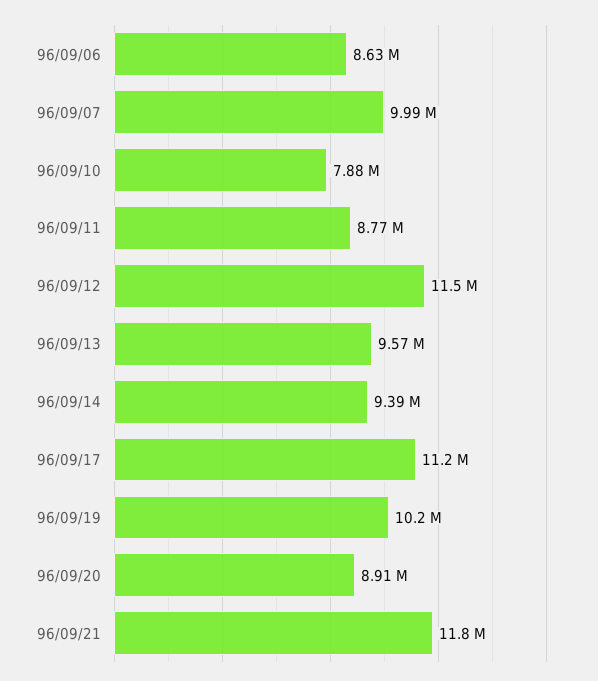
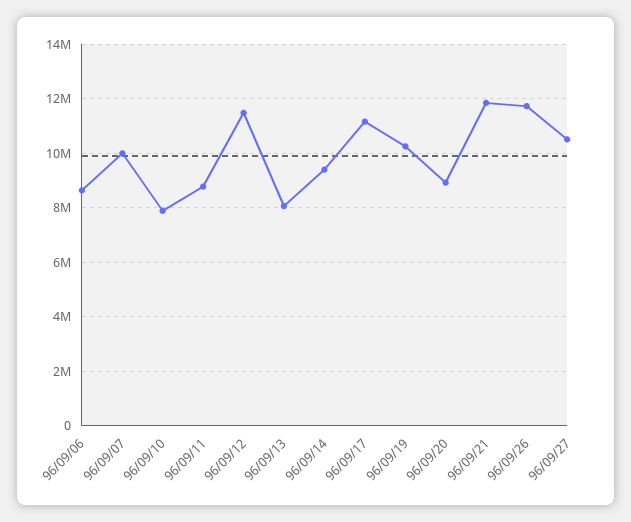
96/09/13: 9570000 -> 8000000
96/09/26: none -> 11750000
96/09/27: none -> 10500000

